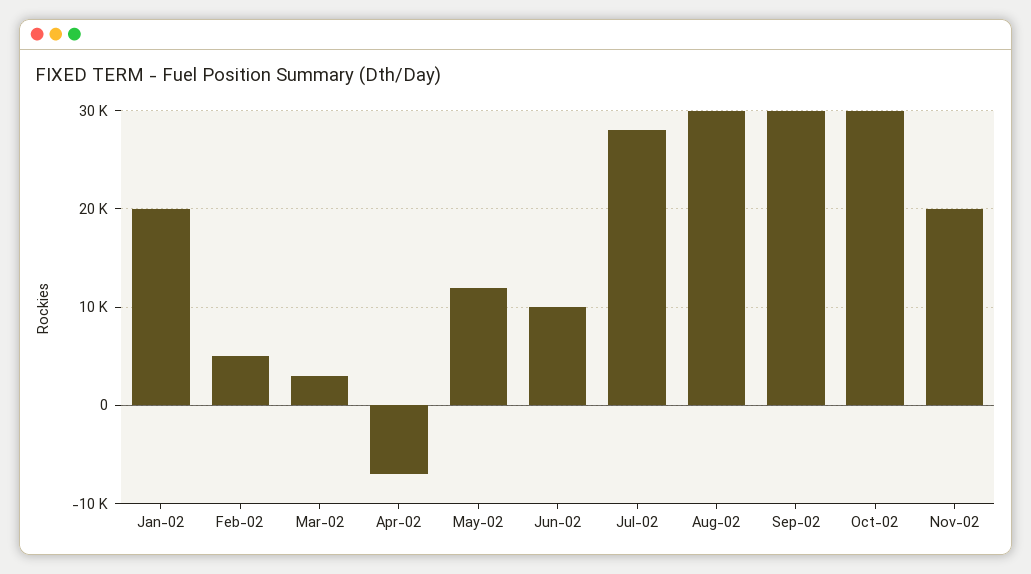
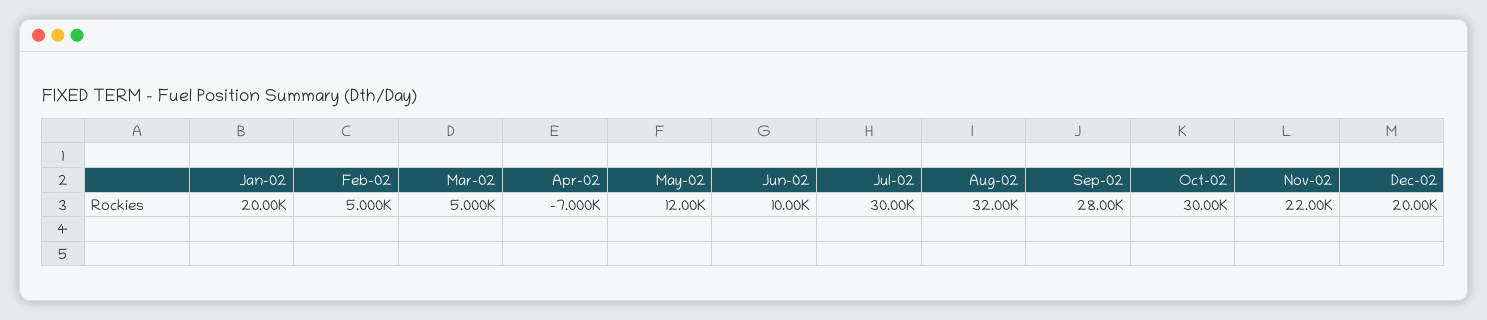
Mar-02: 3000 -> 5000
Jul-02: 28000 -> 30000
Aug-02: 30000 -> 32000
Sep-02: 30000 -> 28000
Nov-02: 20000 -> 22000
Dec-02: none -> 20000

